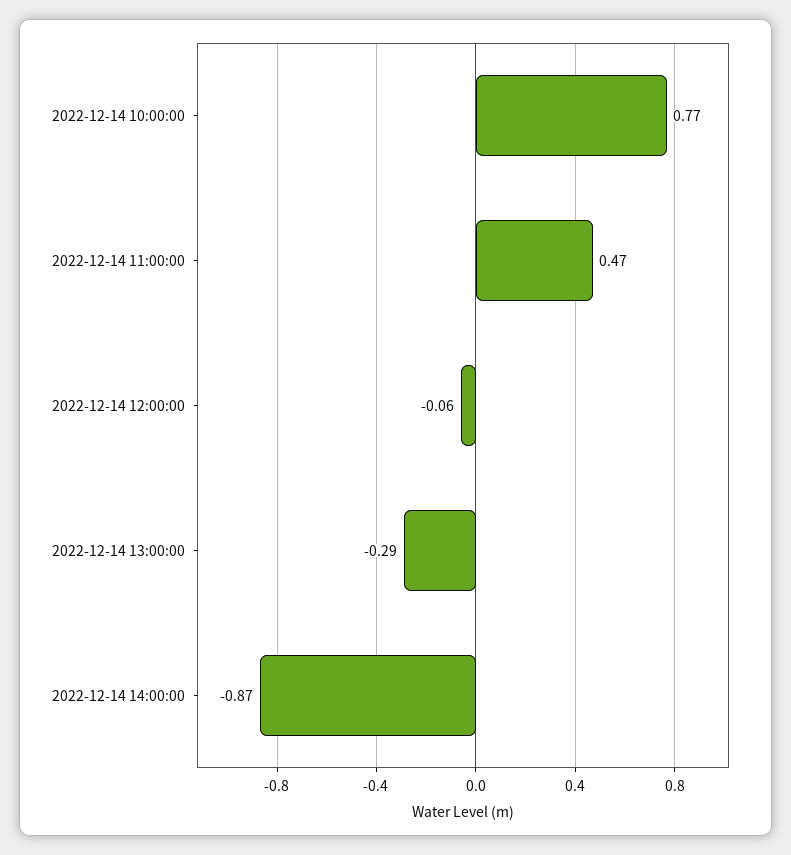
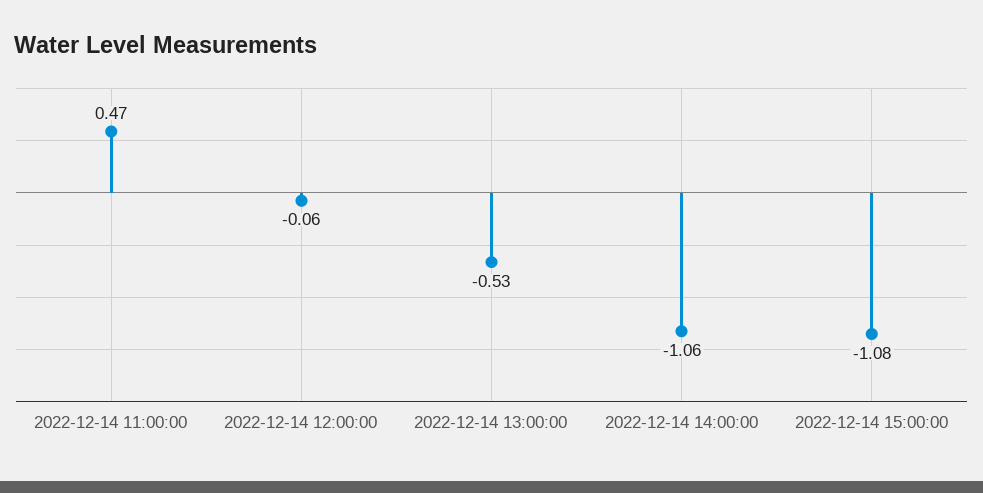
2022-12-14 10:00:00: 0.77 -> none
2022-12-14 13:00:00: -0.29 -> -0.53
2022-12-14 14:00:00: -0.87 -> -1.06
2022-12-14 15:00:00: none -> -1.08

